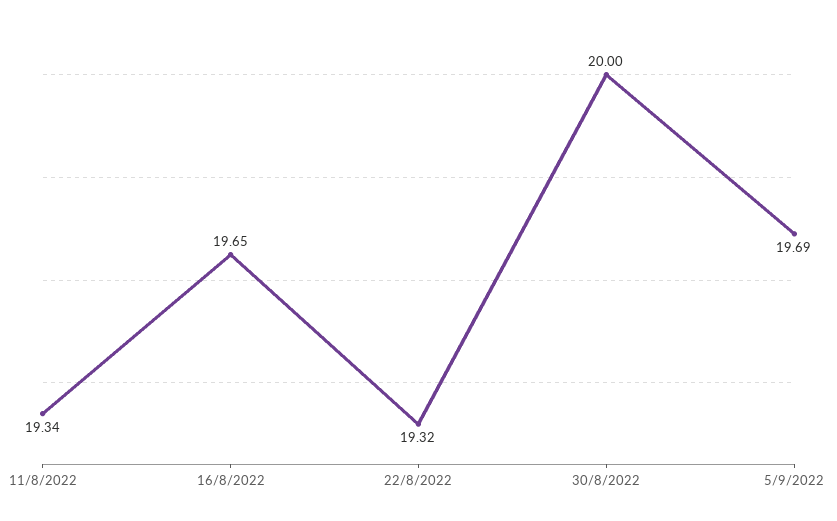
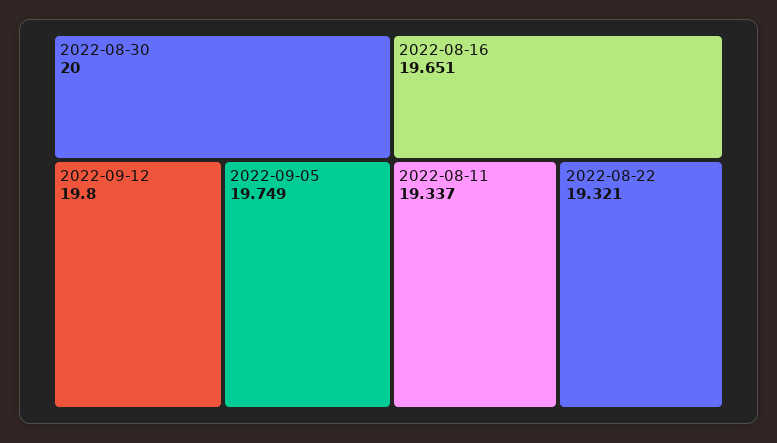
5/9/2022: 19.69 -> 19.749
2022-09-12: none -> 19.8

